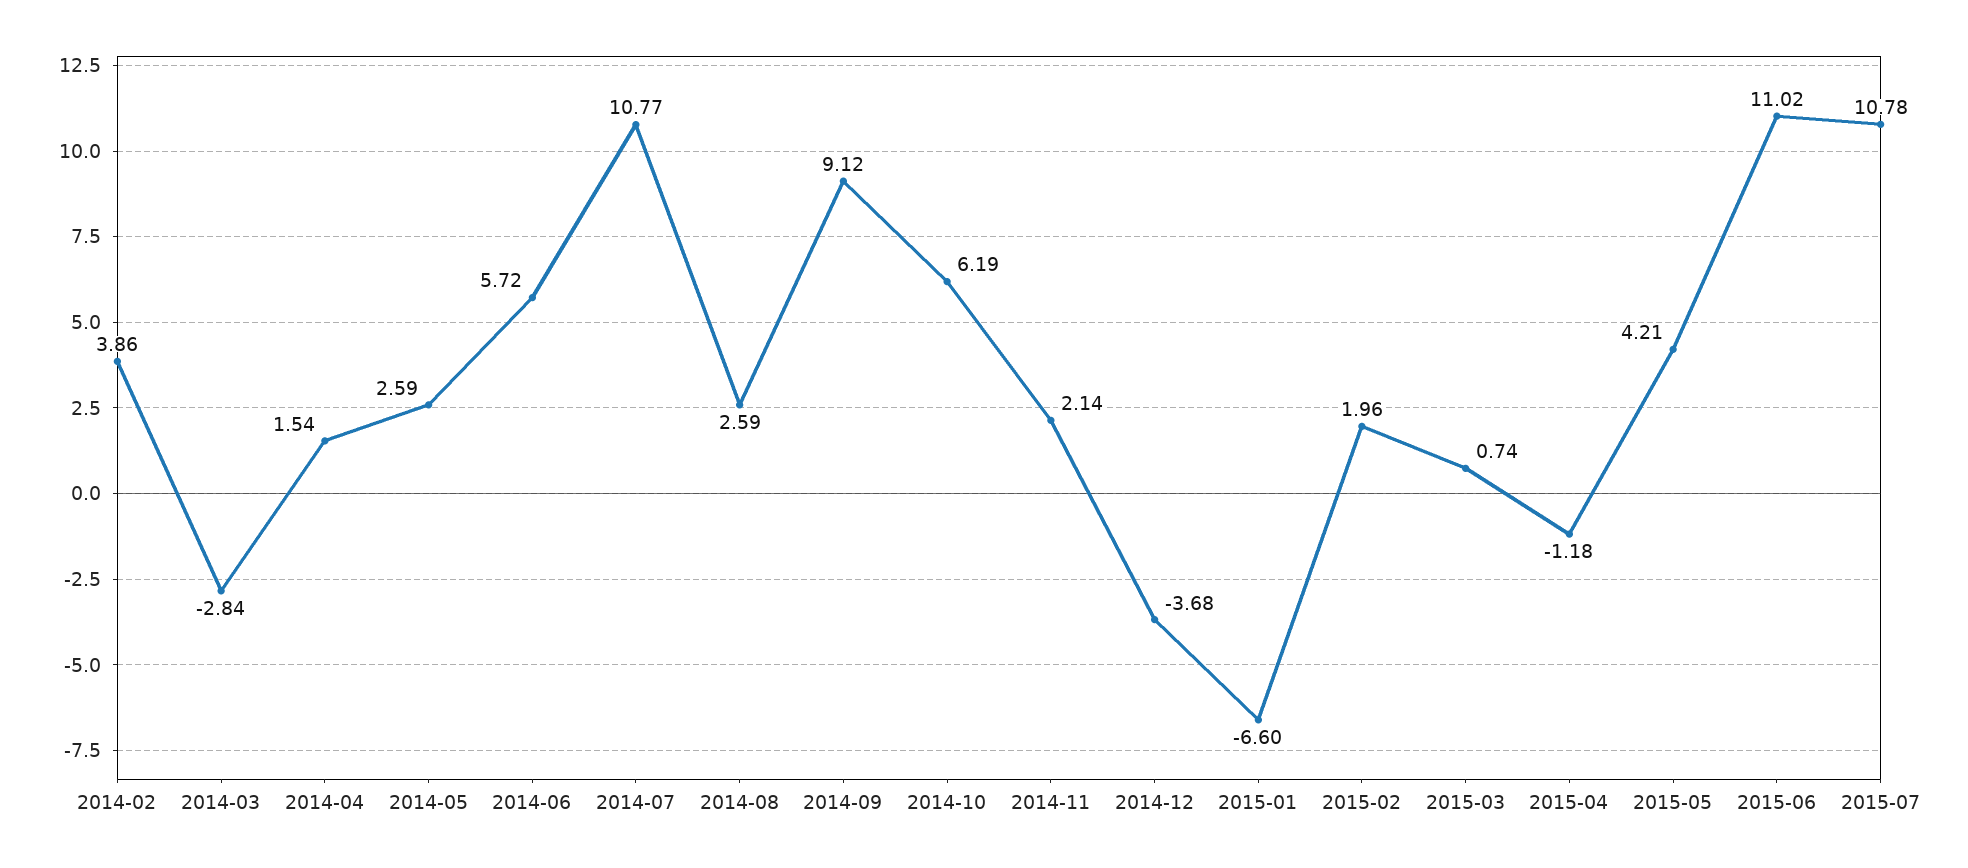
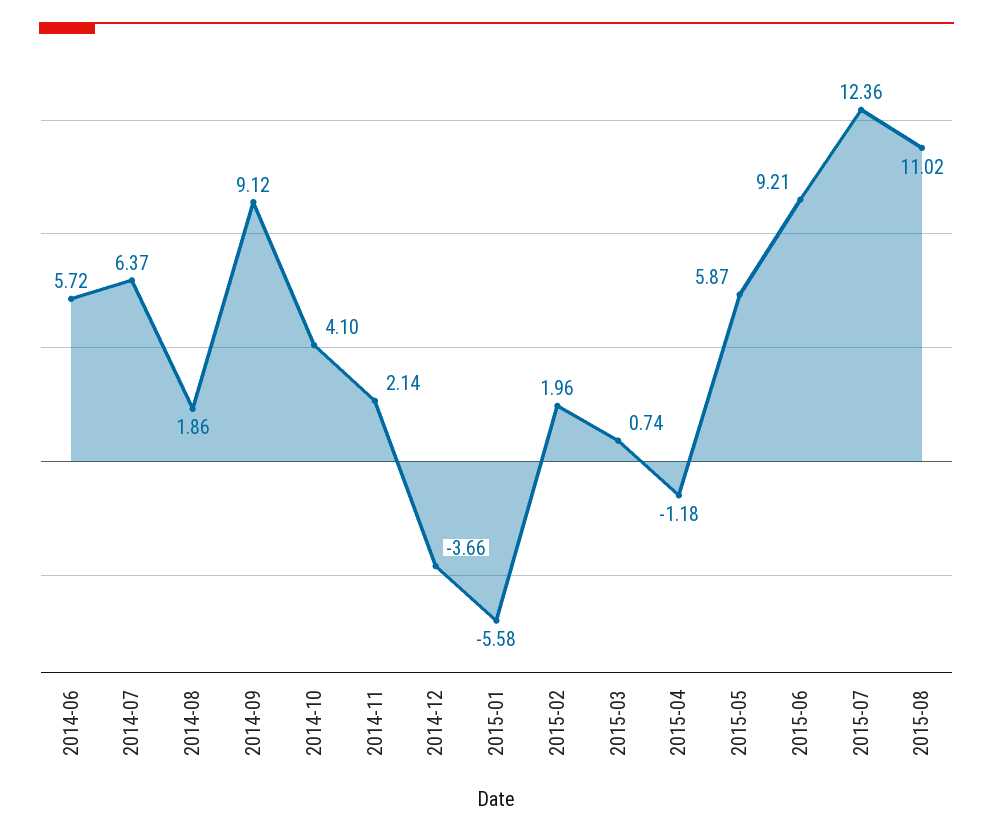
2014-02: 3.86 -> none
2014-03: -2.84 -> none
2014-04: 1.54 -> none
2014-05: 2.59 -> none
2014-07: 10.77 -> 6.37
2014-08: 2.59 -> 1.86
2014-10: 6.19 -> 4.1
2014-12: -3.68 -> -3.66
2015-01: -6.6 -> -5.58
2015-05: 4.21 -> 5.87
2015-06: 11.02 -> 9.21
2015-07: 10.78 -> 12.36
2015-08: none -> 11.02

